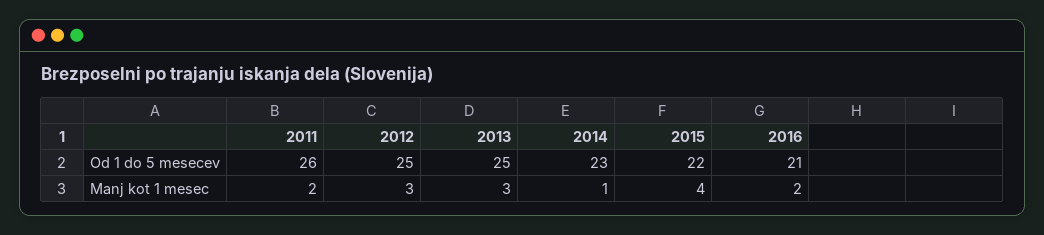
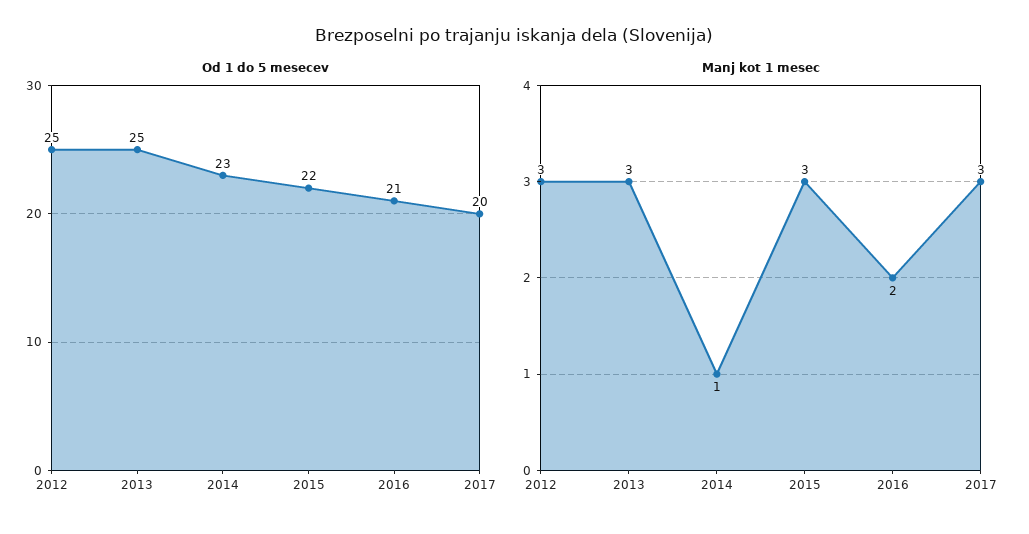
Od 1 do 5 mesecev, 2011: 26 -> none
Manj kot 1 mesec, 2011: 2 -> none
Manj kot 1 mesec, 2015: 4 -> 3
Od 1 do 5 mesecev, 2017: none -> 20
Manj kot 1 mesec, 2017: none -> 3

